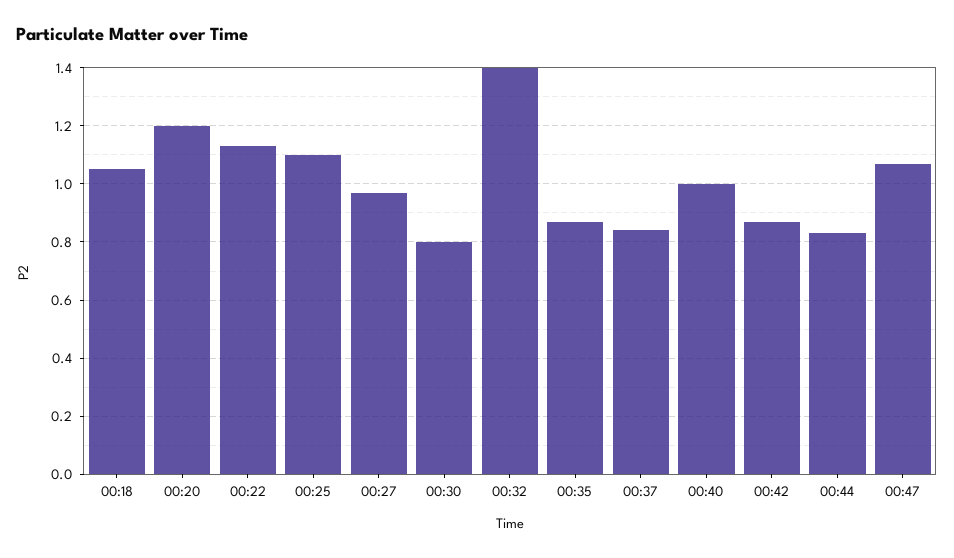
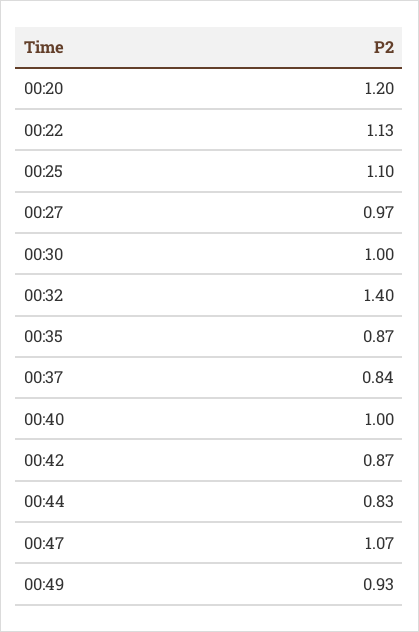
00:18: 1.05 -> none
00:30: 0.8 -> 1
00:49: none -> 0.93

